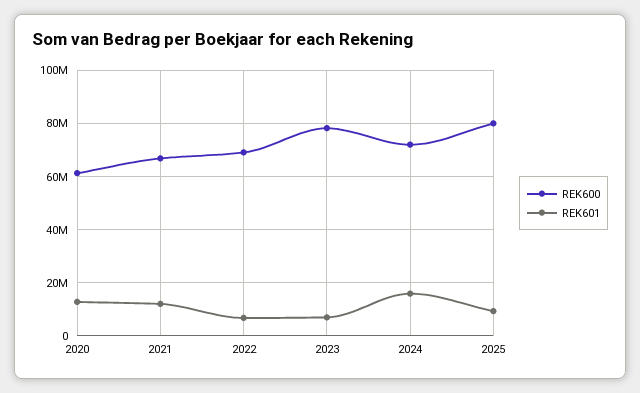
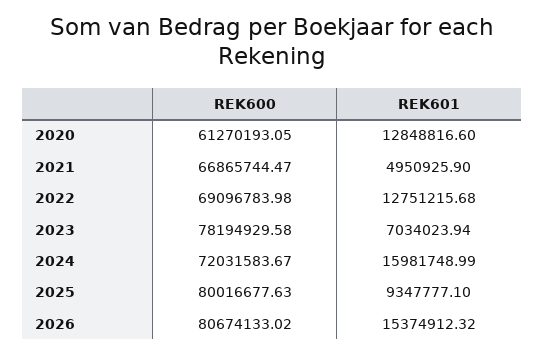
REK601, 2021: 12500000 -> 4950925.9
REK601, 2022: 7500000 -> 12751215.68
REK600, 2026: none -> 80674133.02
REK601, 2026: none -> 15374912.32

